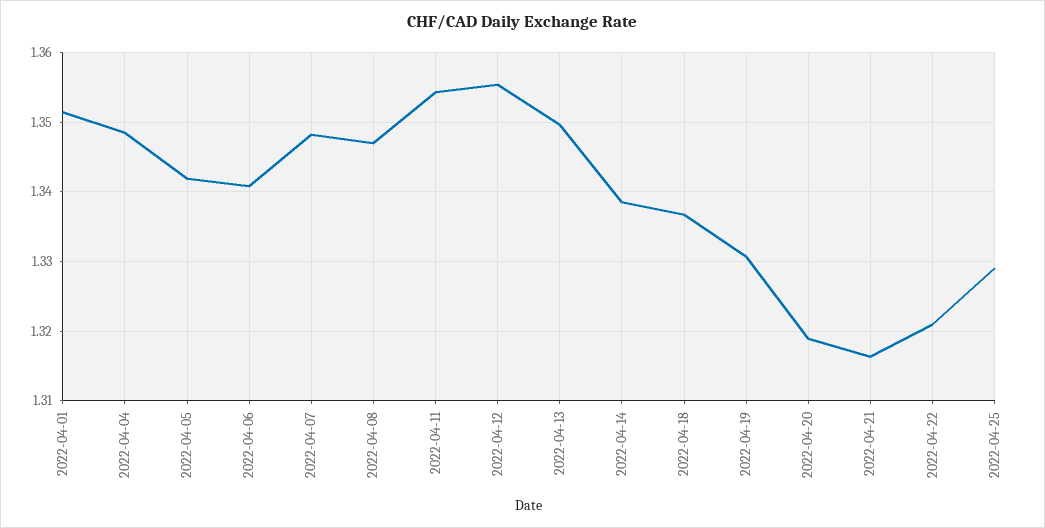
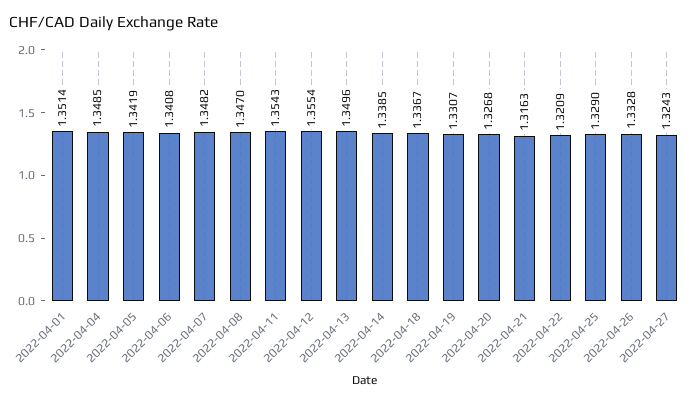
2022-04-20: 1.319 -> 1.3268
2022-04-26: none -> 1.3328
2022-04-27: none -> 1.3243

